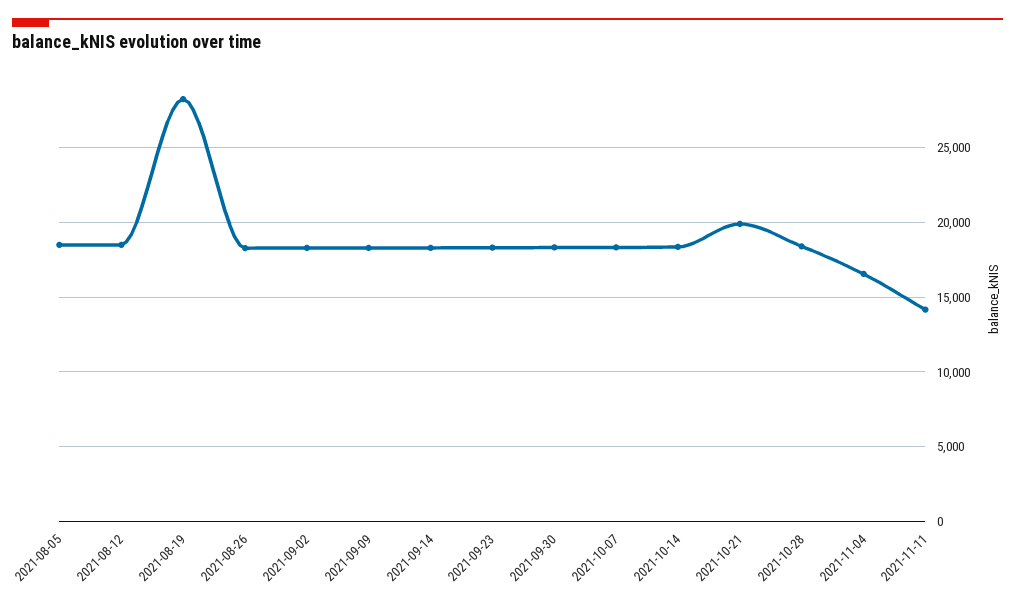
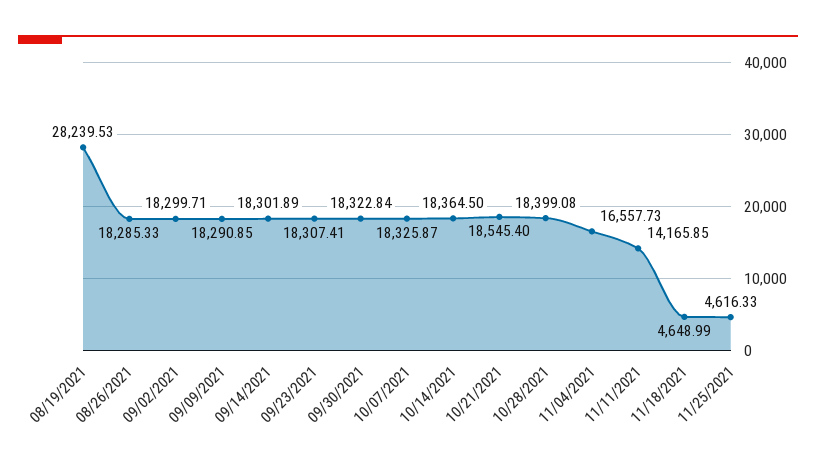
2021-08-05: 18500 -> none
2021-08-12: 18500 -> none
2021-10-21: 20000 -> 18545.4
11/18/2021: none -> 4648.99
11/25/2021: none -> 4616.33

